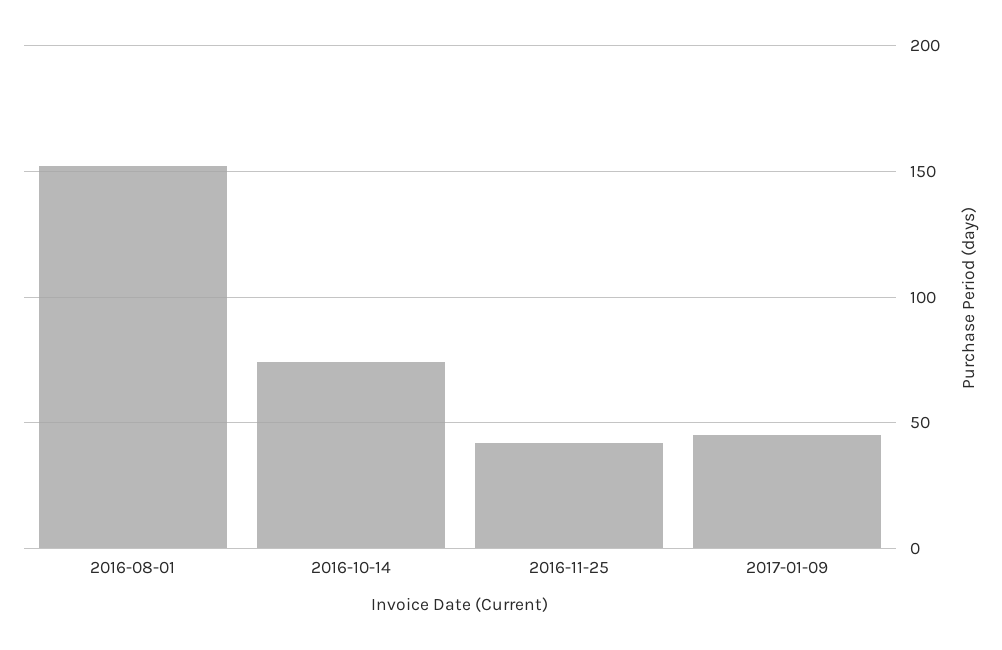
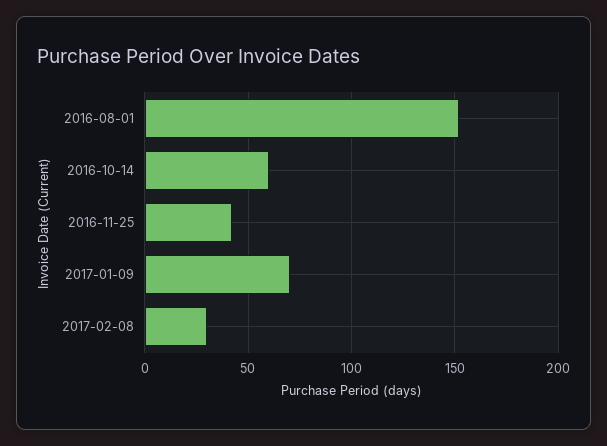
2016-10-14: 75 -> 60
2017-01-09: 45 -> 70
2017-02-08: none -> 30

